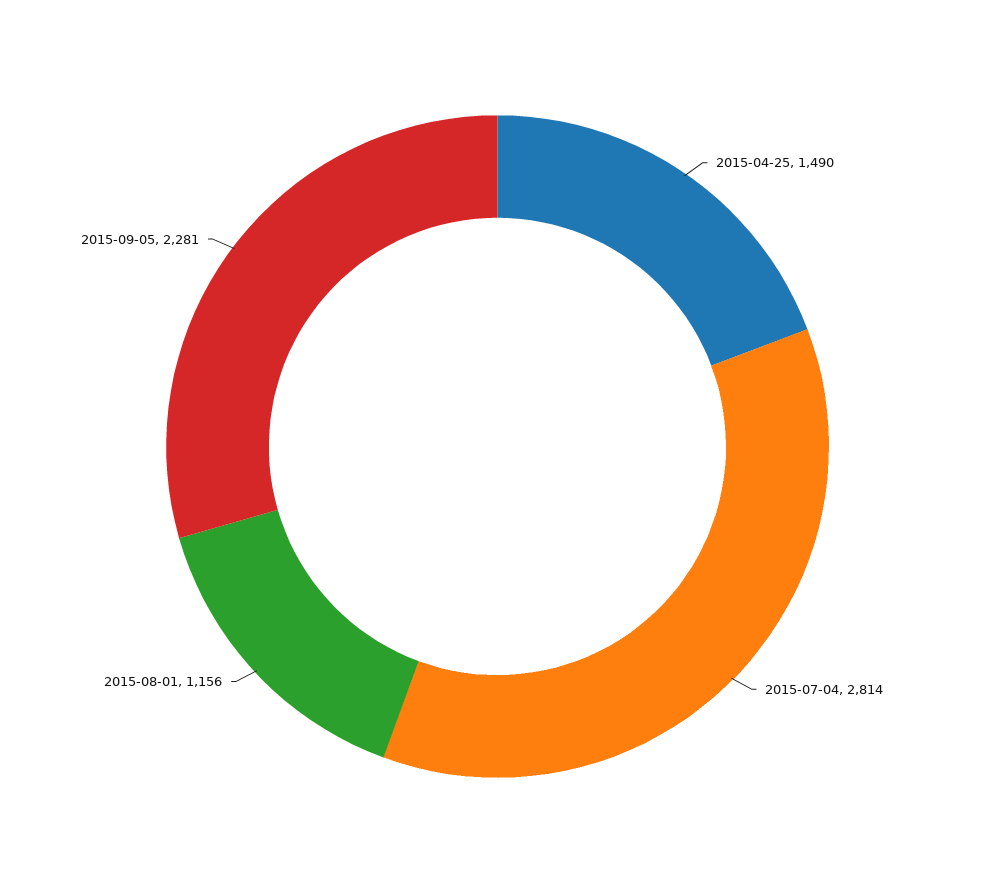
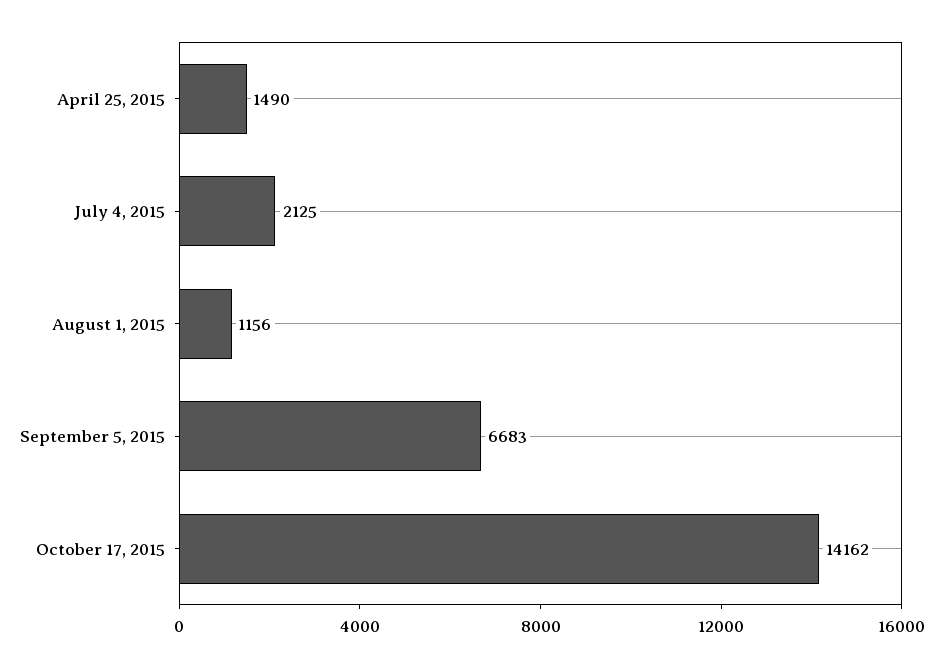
2015-07-04: 2814 -> 2125
2015-09-05: 2281 -> 6683
October 17, 2015: none -> 14162

